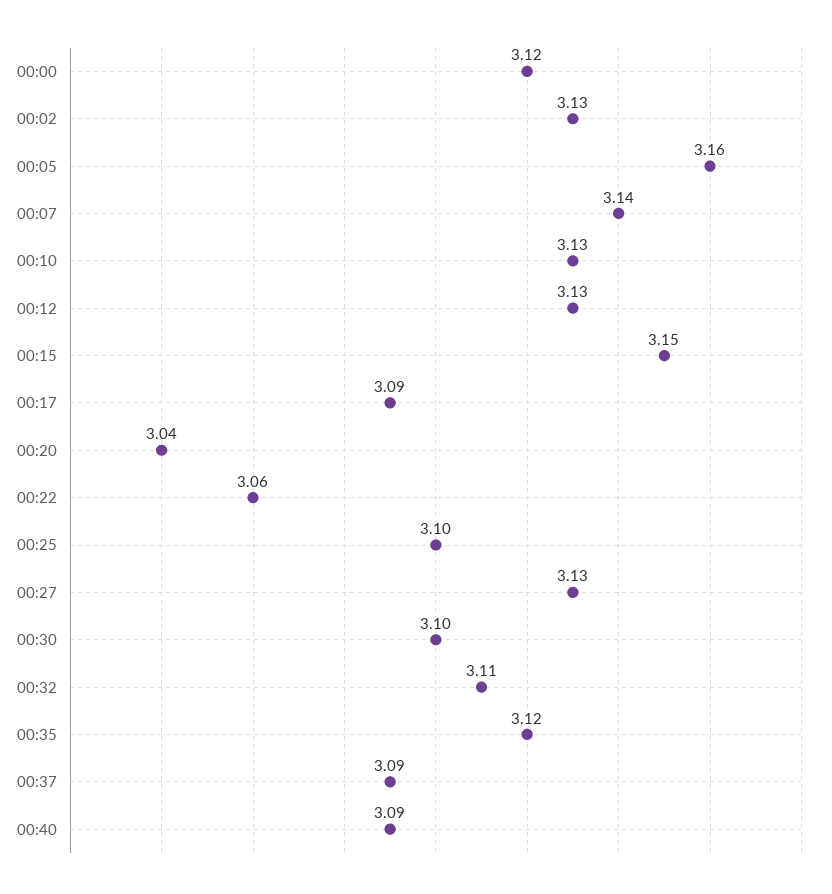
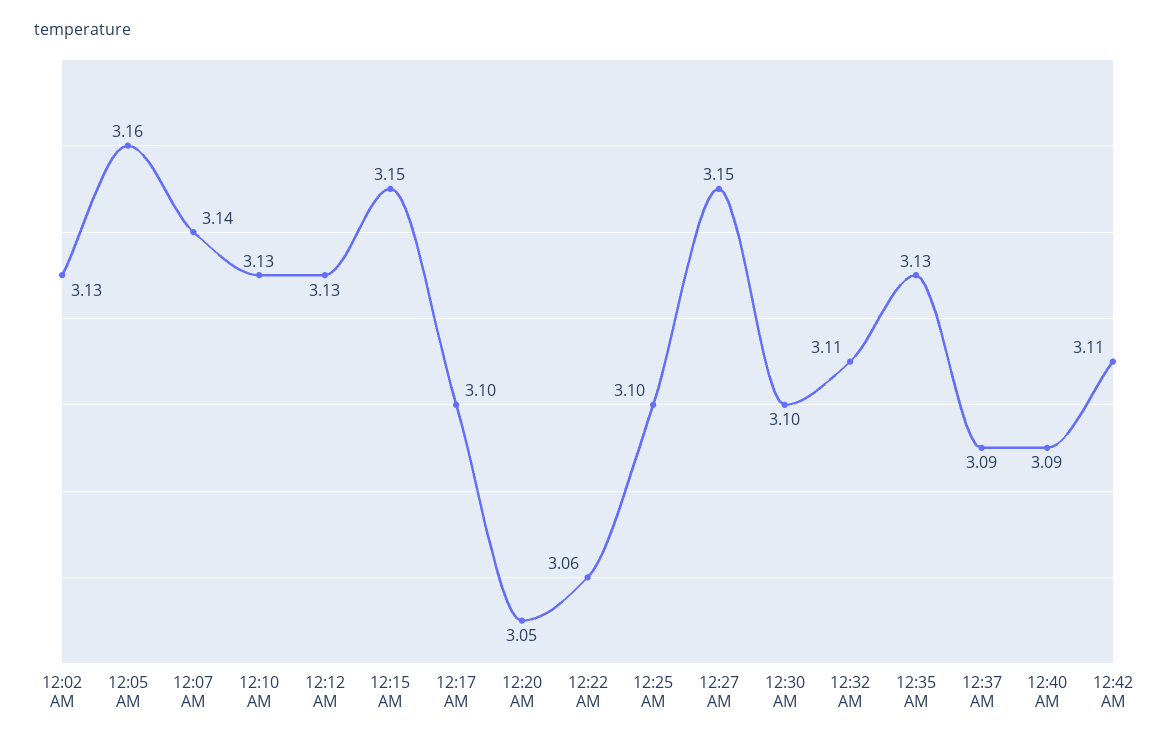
00:00: 3.12 -> none
00:17: 3.09 -> 3.1
00:20: 3.04 -> 3.05
00:27: 3.13 -> 3.15
00:35: 3.12 -> 3.13
12:42 AM: none -> 3.11

